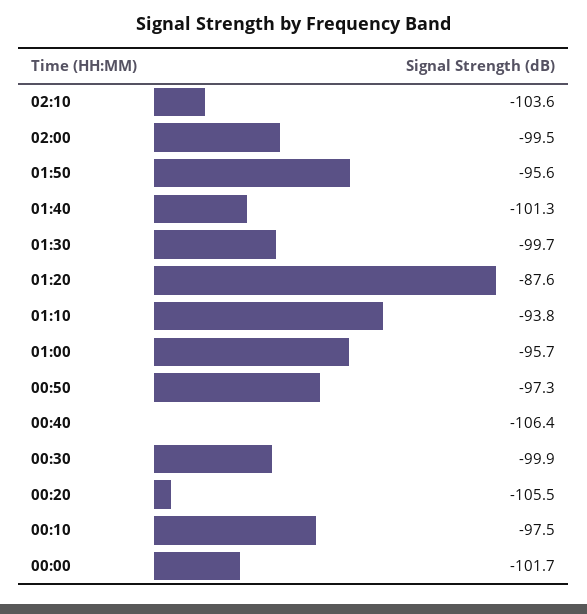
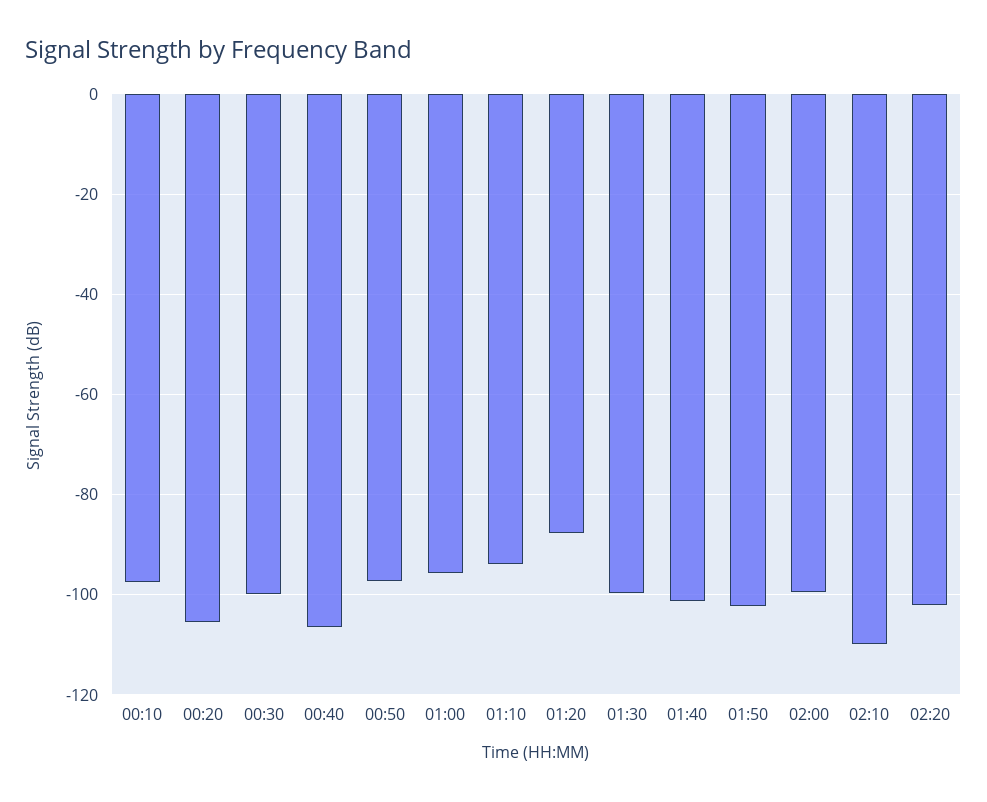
02:10: -103.6 -> -110
01:50: -95.6 -> -102
00:00: -101.7 -> none
02:20: none -> -102

